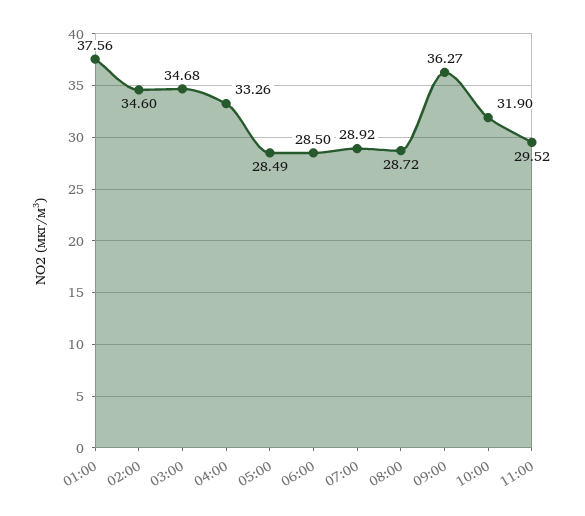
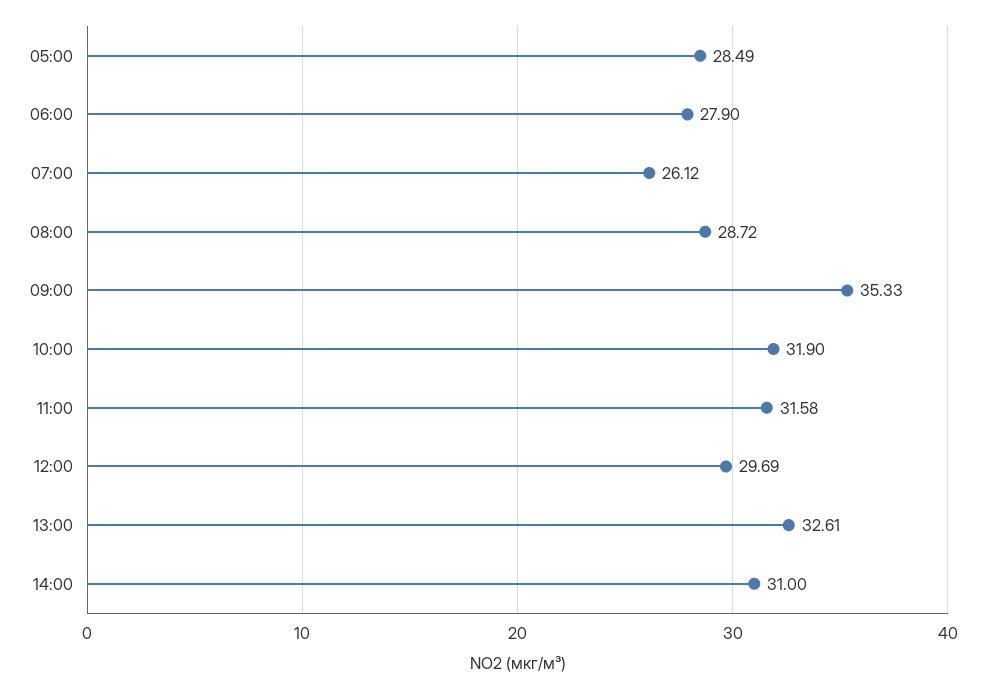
01:00: 37.56 -> none
02:00: 34.6 -> none
03:00: 34.68 -> none
04:00: 33.26 -> none
06:00: 28.5 -> 27.9
07:00: 28.92 -> 26.12
09:00: 36.27 -> 35.33
11:00: 29.52 -> 31.58
12:00: none -> 29.69
13:00: none -> 32.61
14:00: none -> 31

